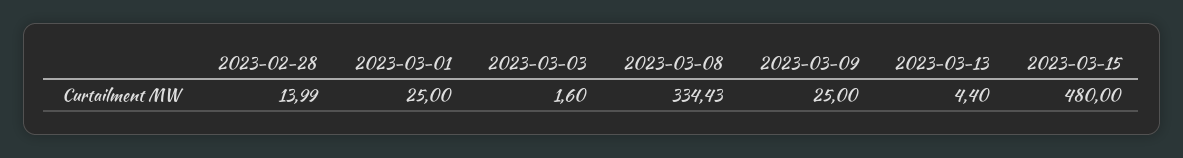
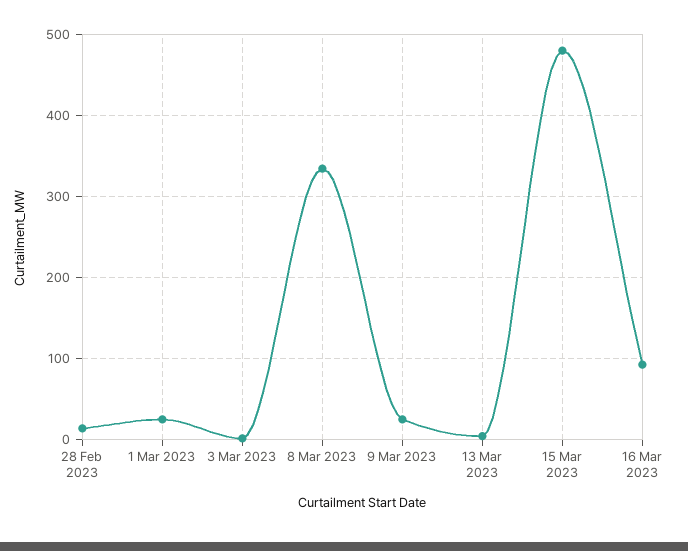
16 Mar 2023: none -> 90

